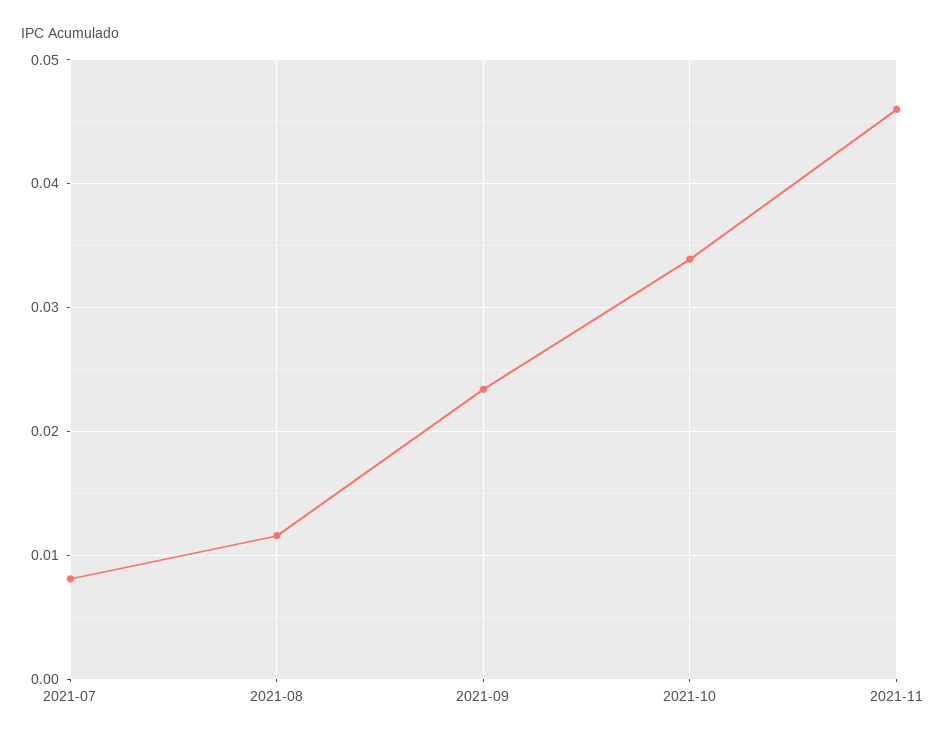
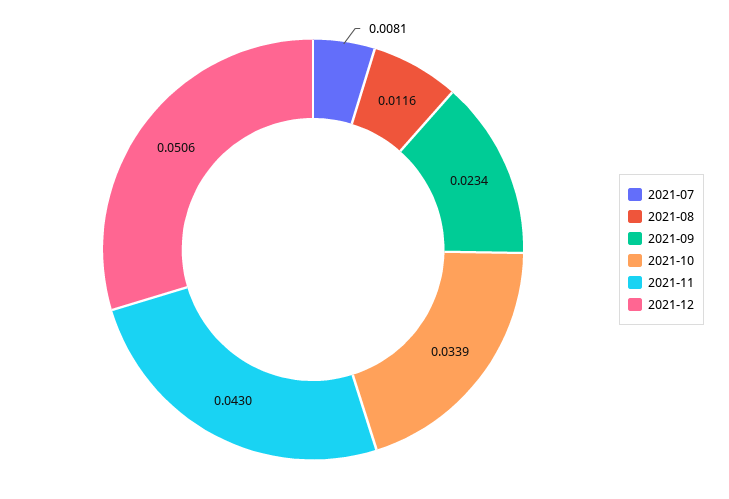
2021-11: 0.046 -> 0.043
2021-12: none -> 0.0506

